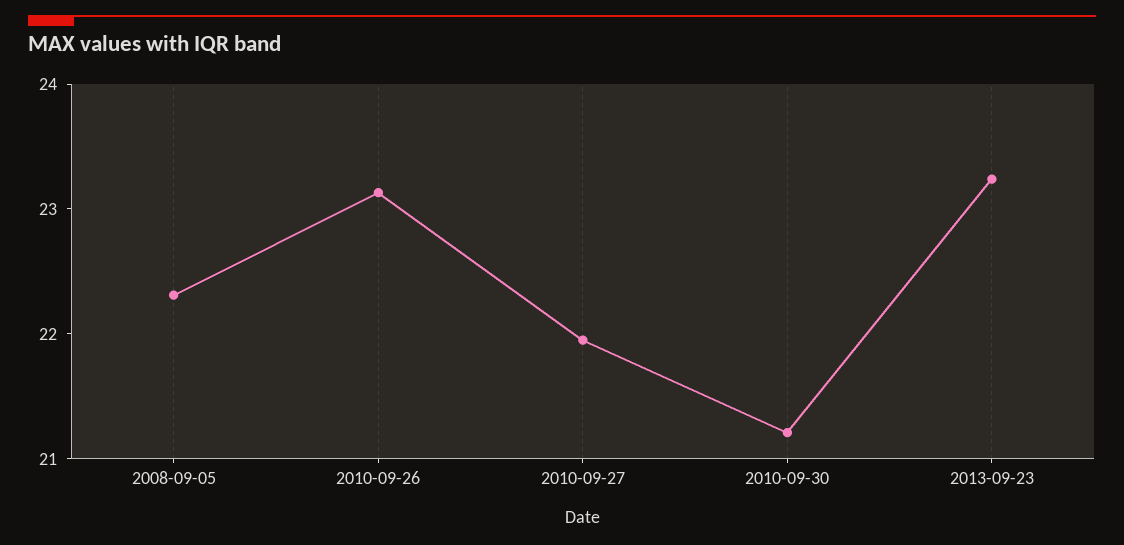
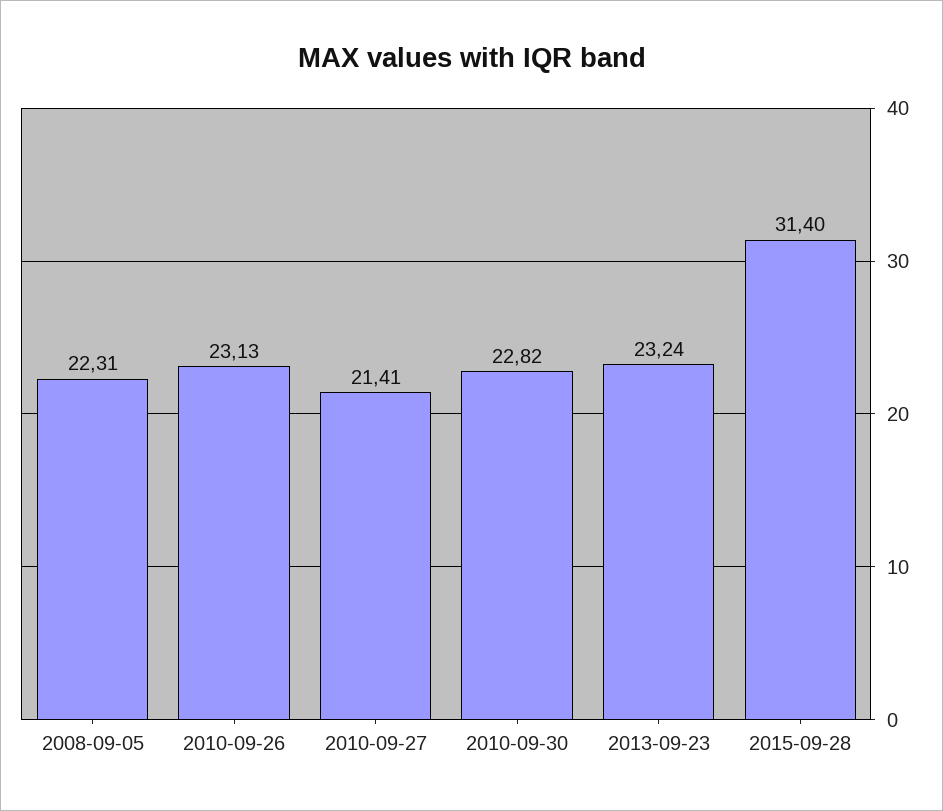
2010-09-27: 22 -> 21.41
2010-09-30: 21.2 -> 22.82
2015-09-28: none -> 31.4

